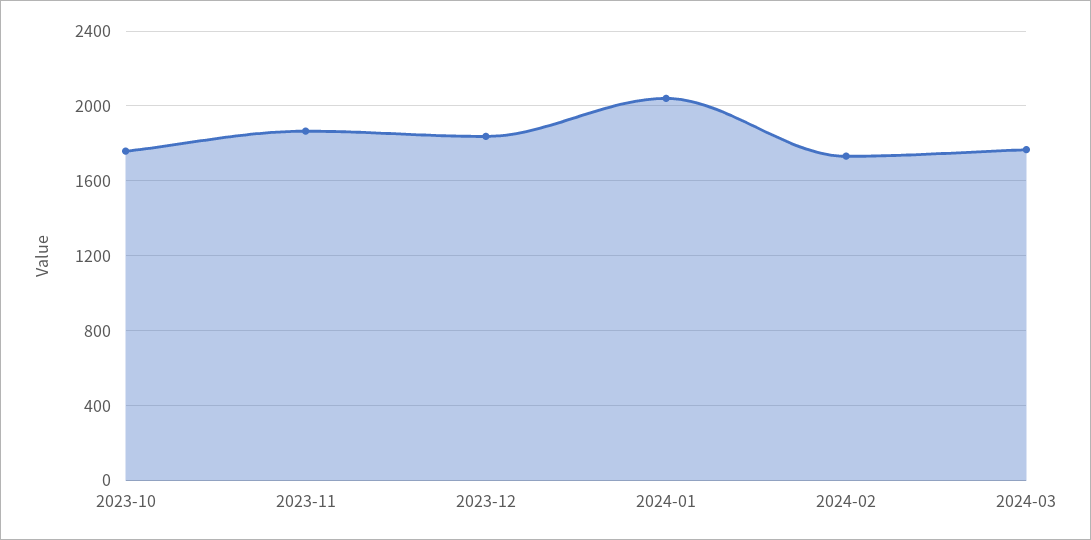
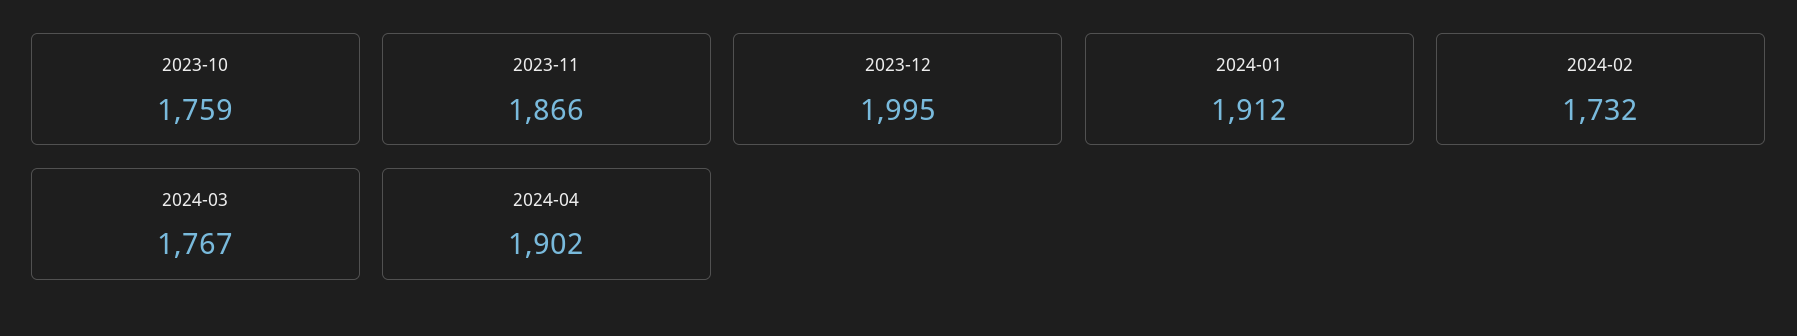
2023-12: 1850 -> 1995
2024-01: 2050 -> 1912
2024-04: none -> 1902

